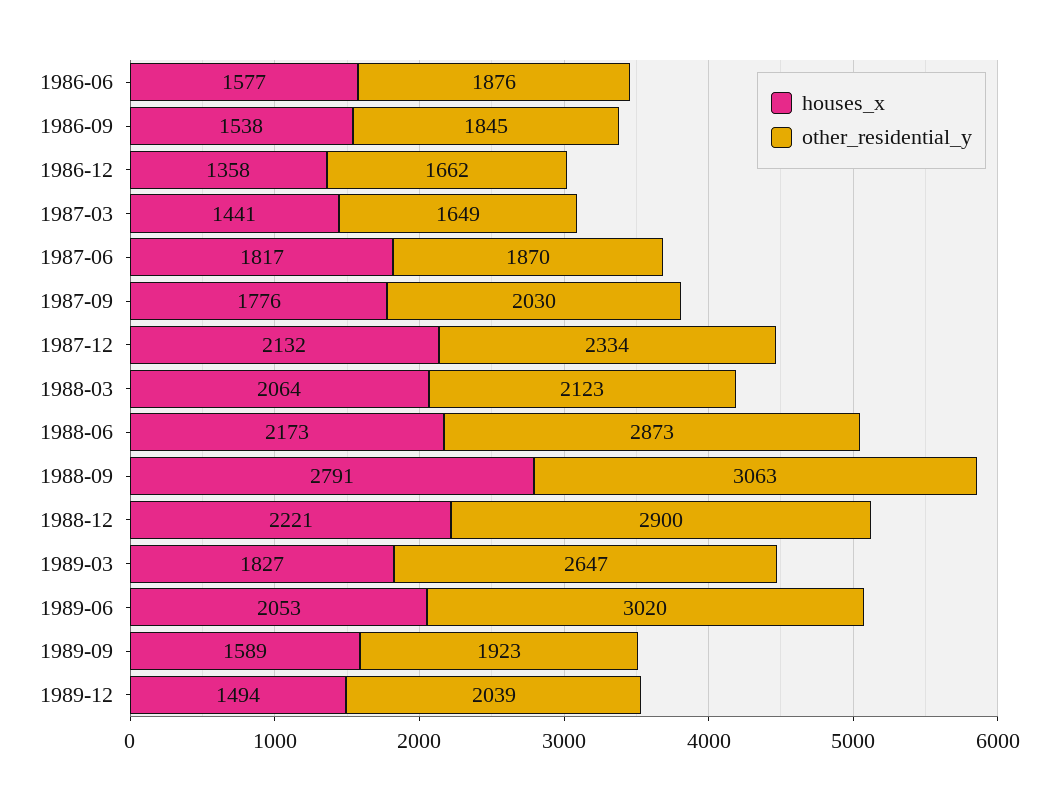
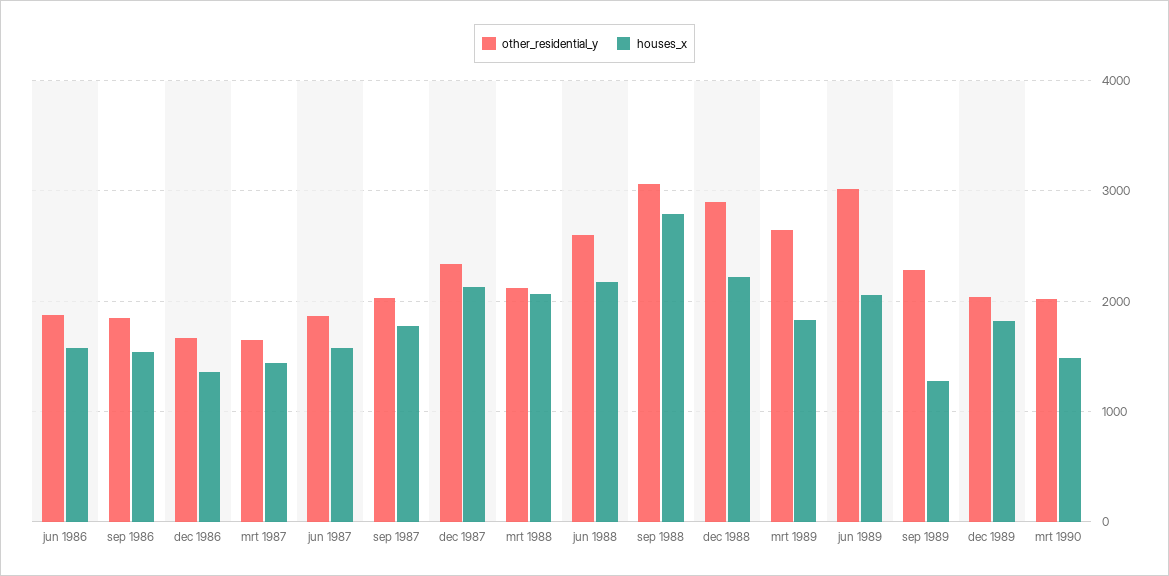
houses_x, 1987-06: 1817 -> 1600
other_residential_y, 1988-06: 2873 -> 2600
houses_x, 1989-09: 1589 -> 1300
other_residential_y, 1989-09: 1923 -> 2300
houses_x, 1989-12: 1494 -> 1800
other_residential_y, mrt 1990: none -> 2000
houses_x, mrt 1990: none -> 1500

